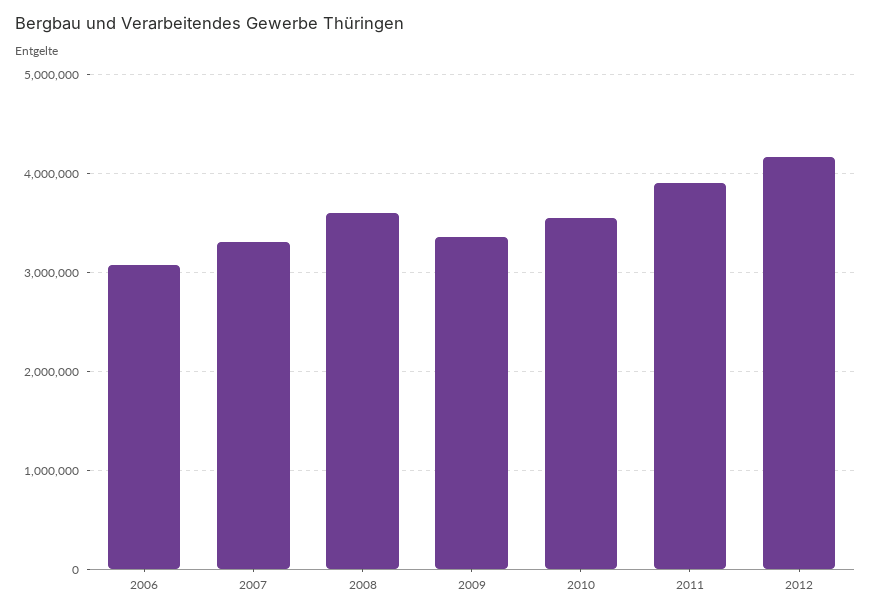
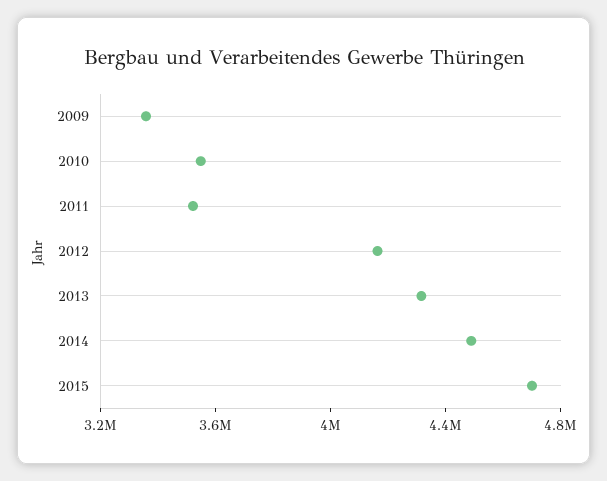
2006: 3100000 -> none
2007: 3300000 -> none
2008: 3600000 -> none
2011: 3900000 -> 3500000
2013: none -> 4300000
2014: none -> 4500000
2015: none -> 4700000

